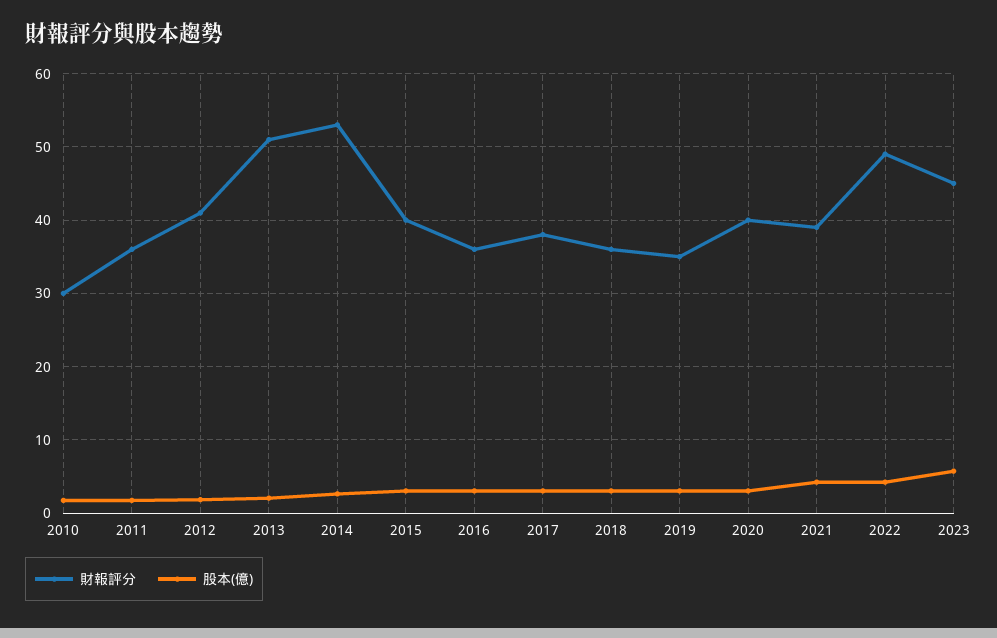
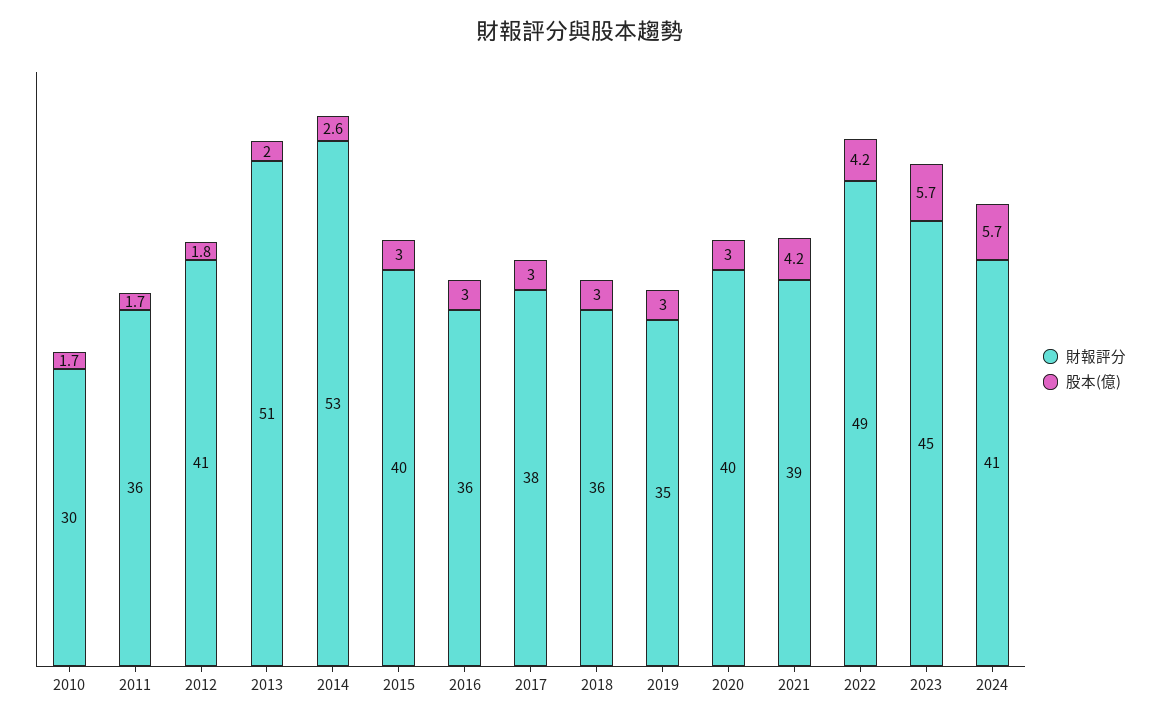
財報評分, 2024: none -> 41
股本(億), 2024: none -> 5.7

